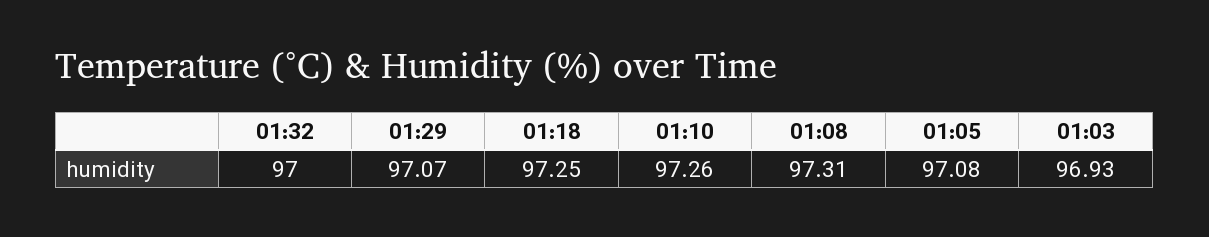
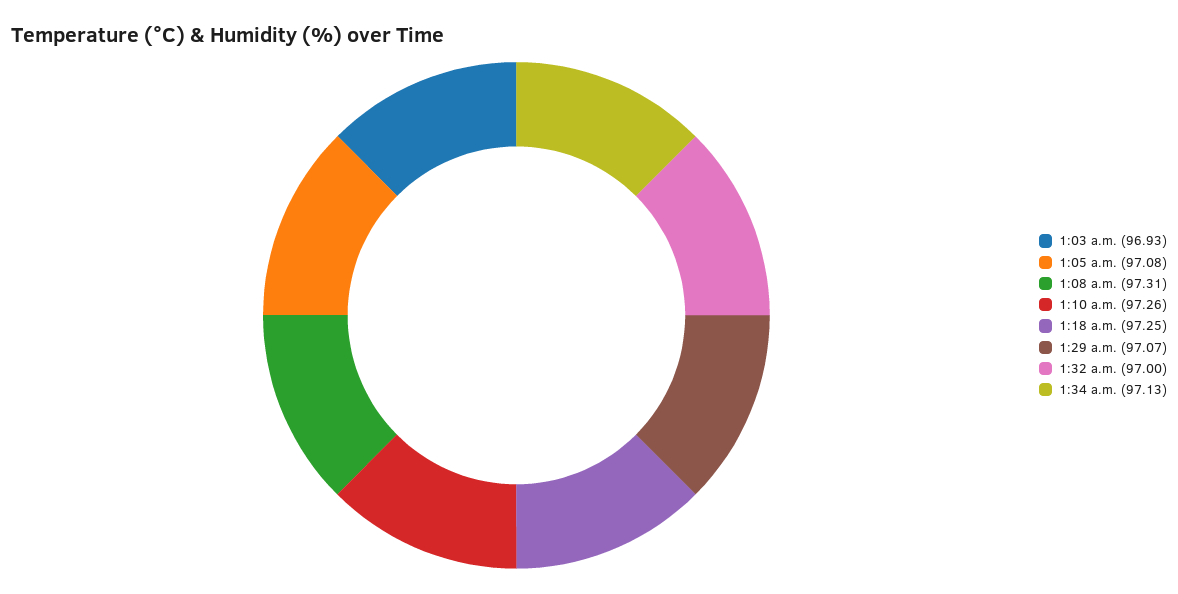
1:34 a.m.: none -> 97.13

